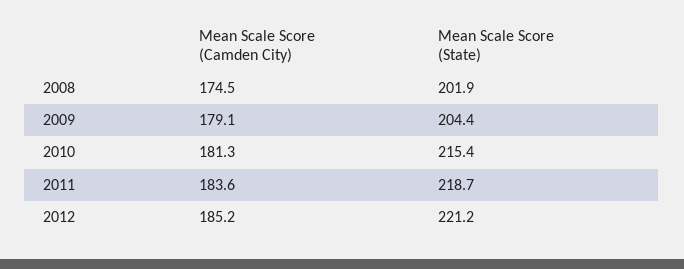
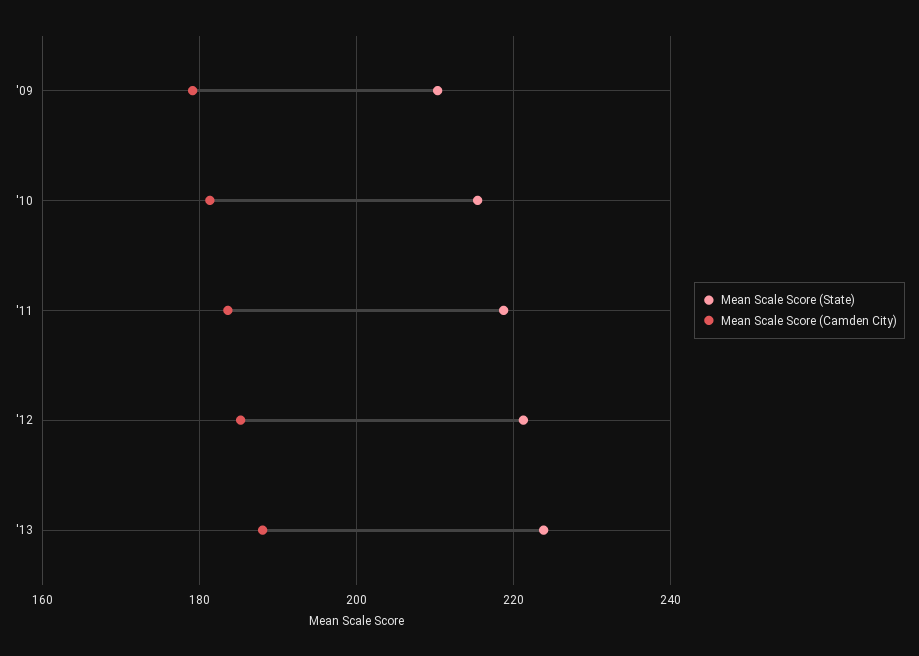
Mean Scale Score (Camden City), 2008: 174.5 -> none
Mean Scale Score (State), 2008: 201.9 -> none
Mean Scale Score (State), 2009: 204.4 -> 210
Mean Scale Score (State), '13: none -> 224
Mean Scale Score (Camden City), '13: none -> 188

